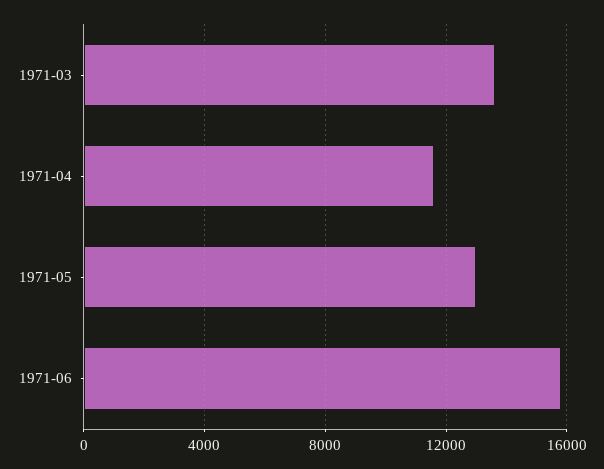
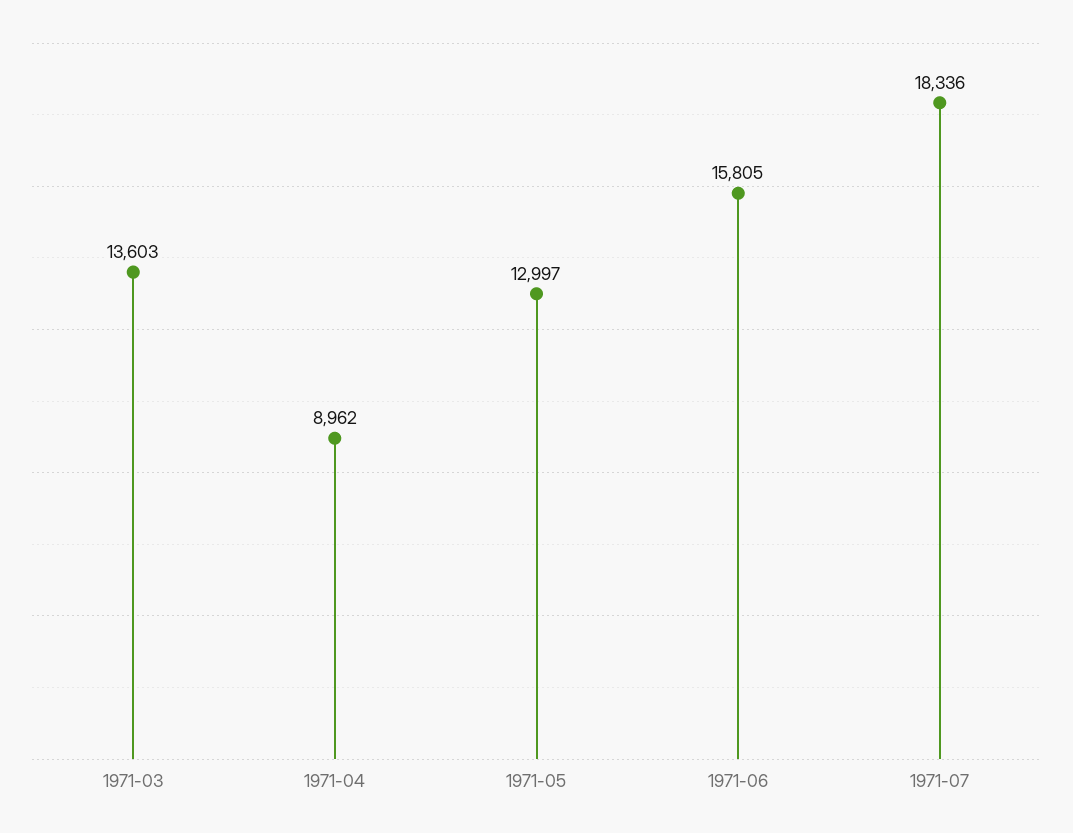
1971-04: 11500 -> 8962
1971-07: none -> 18336

